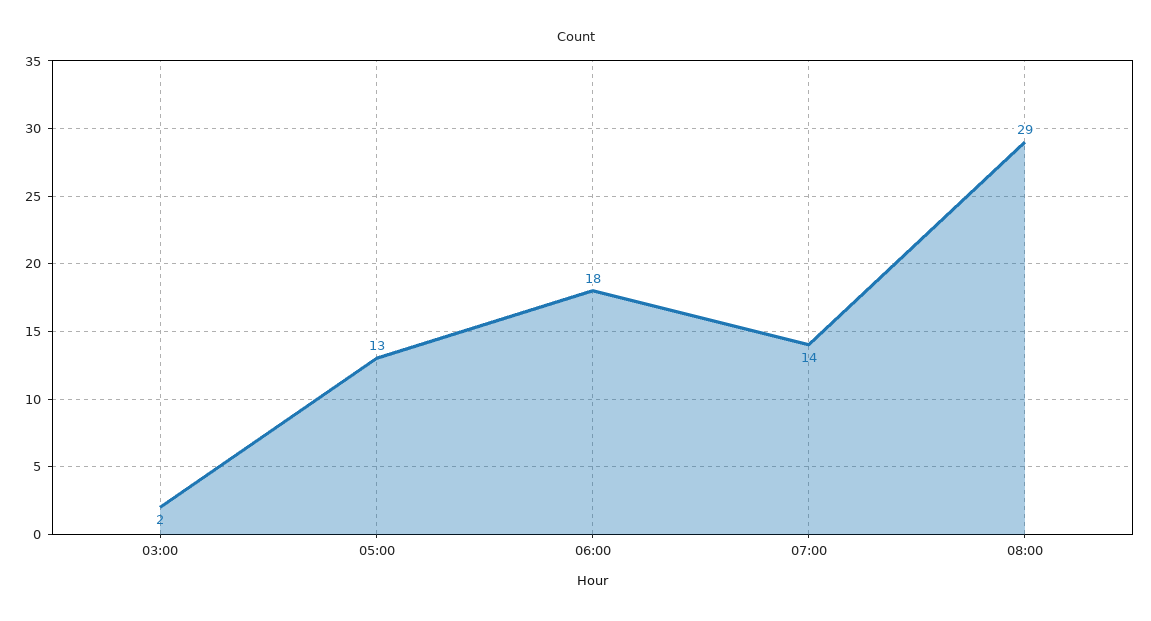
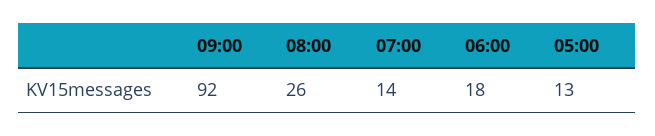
03:00: 2 -> none
08:00: 29 -> 26
09:00: none -> 92

